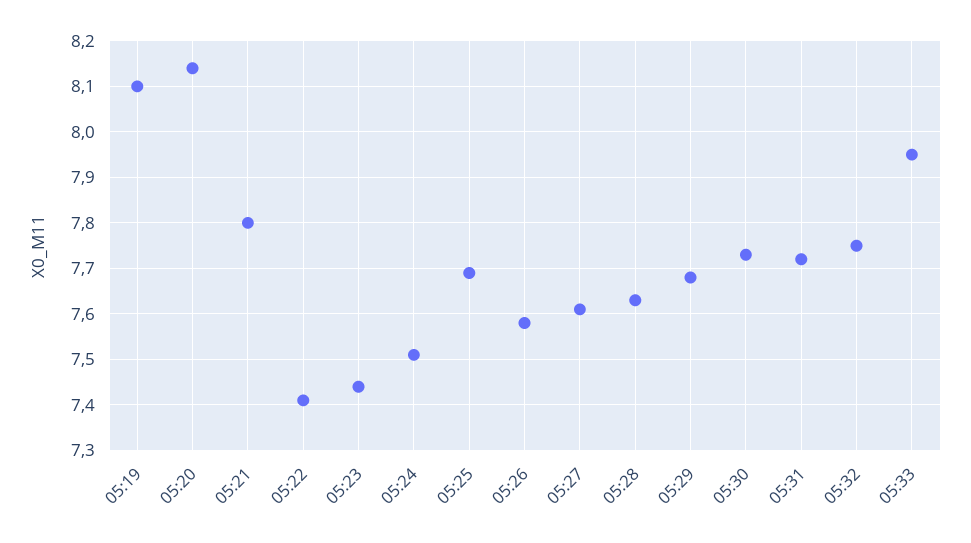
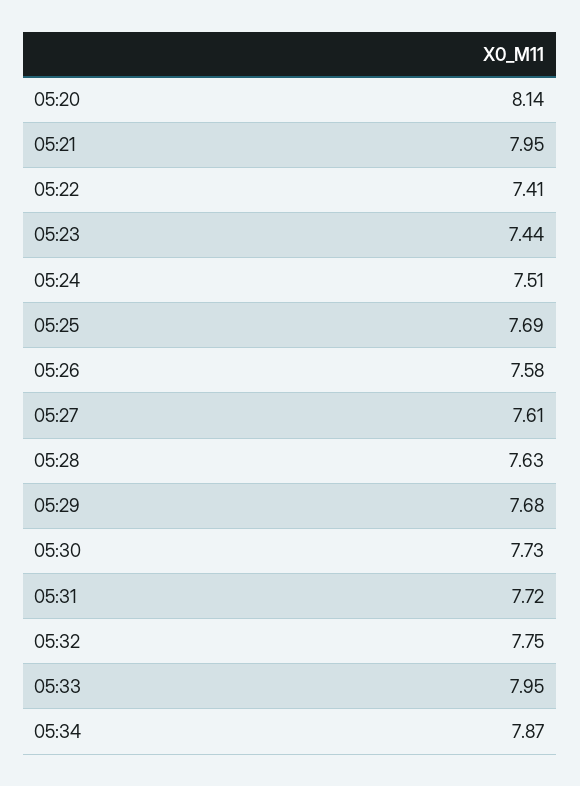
05:19: 8.1 -> none
05:21: 7.8 -> 7.95
05:34: none -> 7.87

